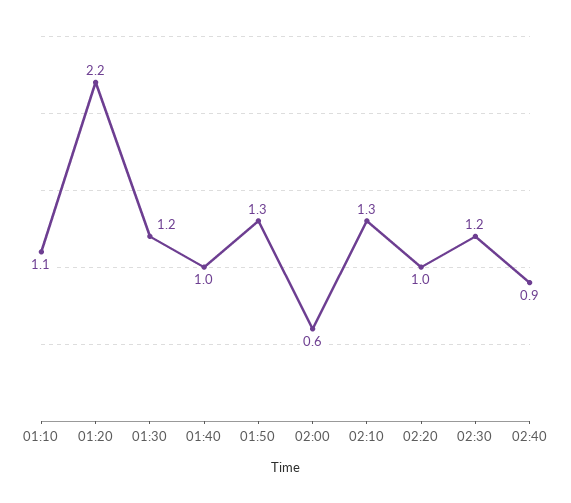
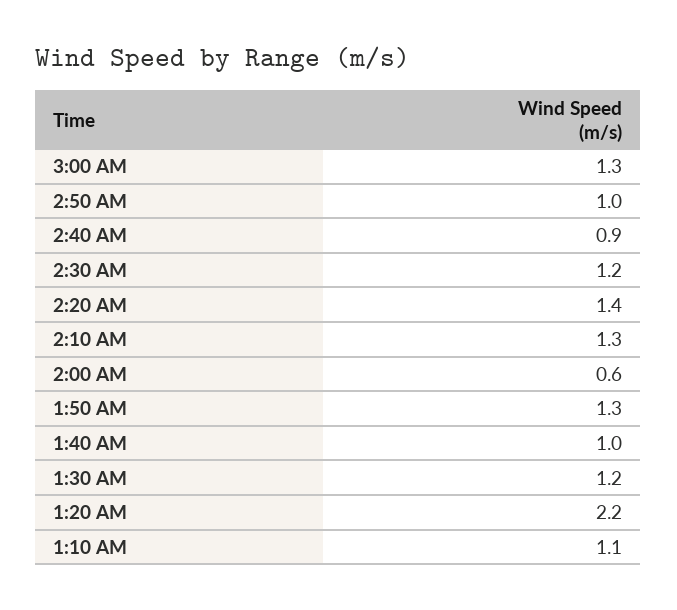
02:20: 1 -> 1.4
3:00 AM: none -> 1.3
2:50 AM: none -> 1

